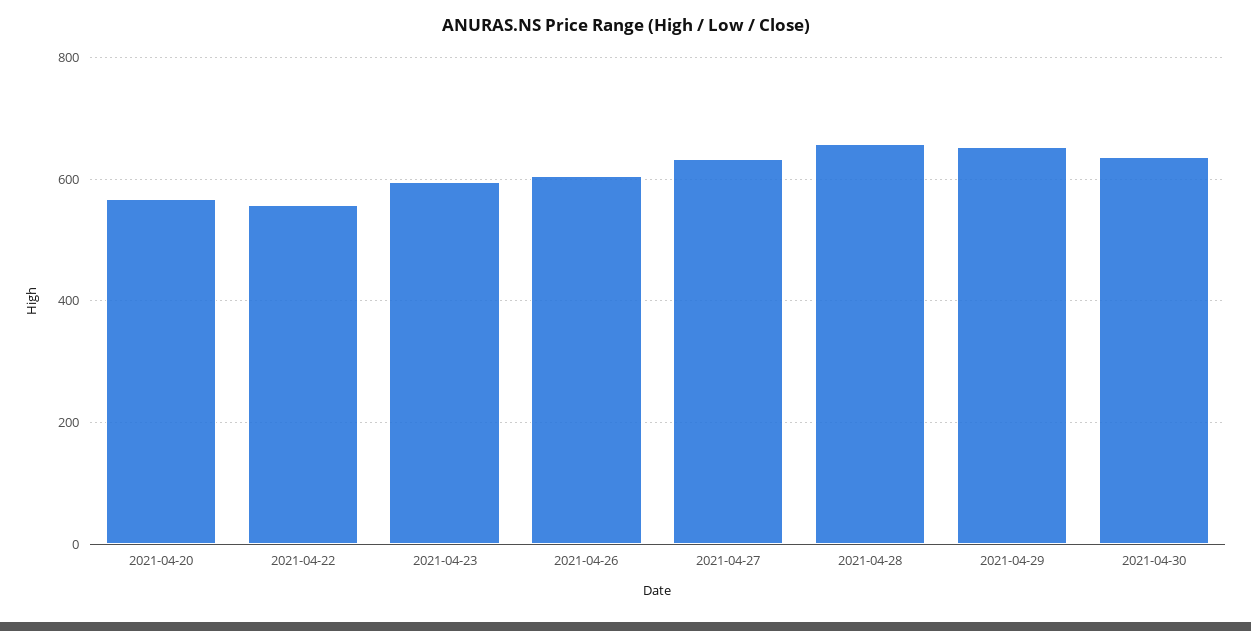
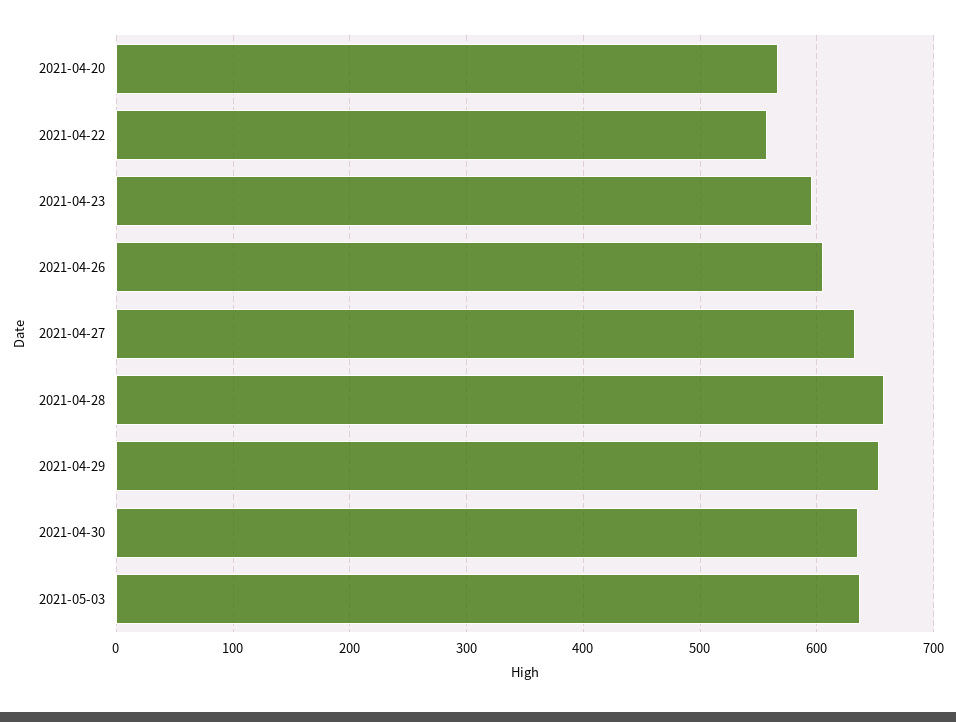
2021-05-03: none -> 640

